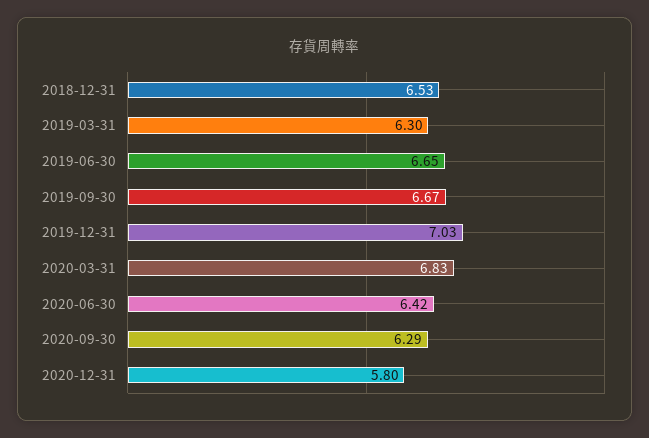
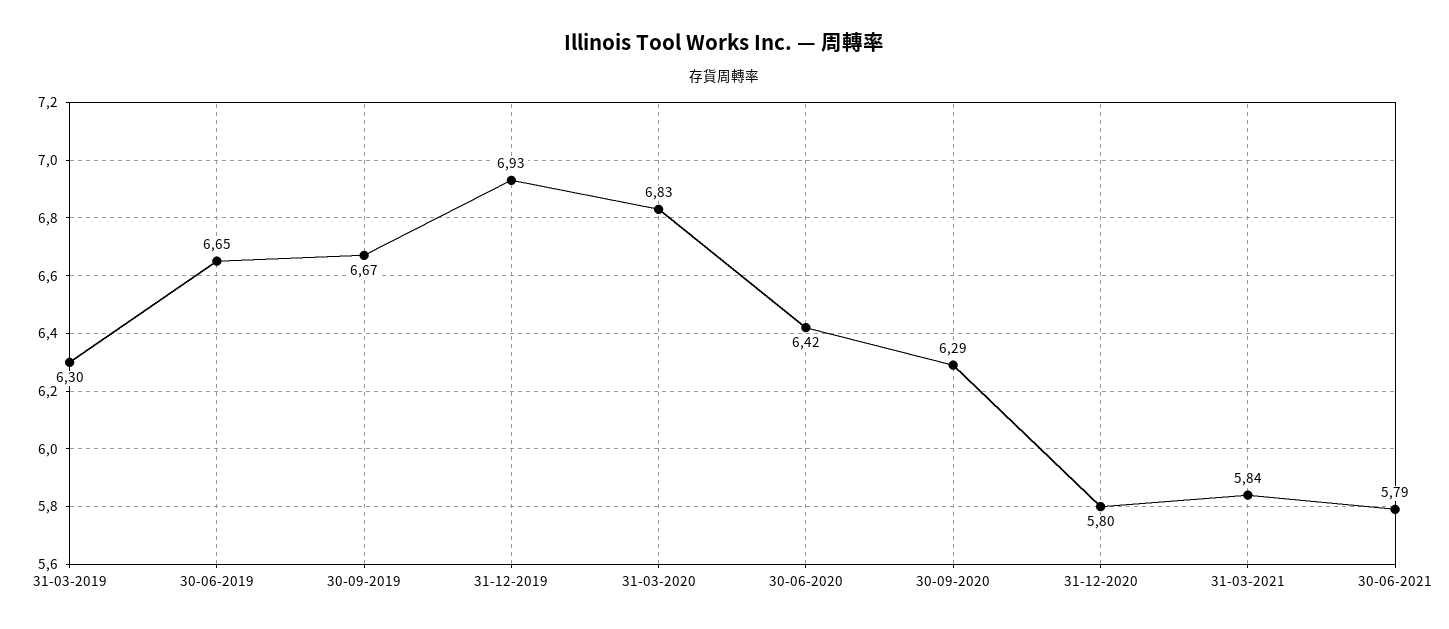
2018-12-31: 6.53 -> none
2019-12-31: 7.03 -> 6.93
31-03-2021: none -> 5.84
30-06-2021: none -> 5.79

